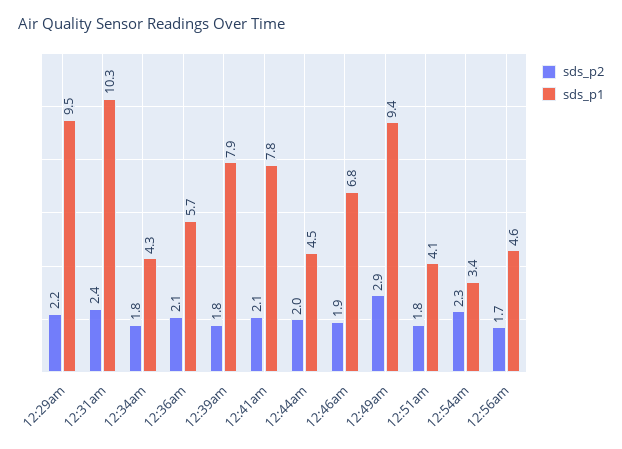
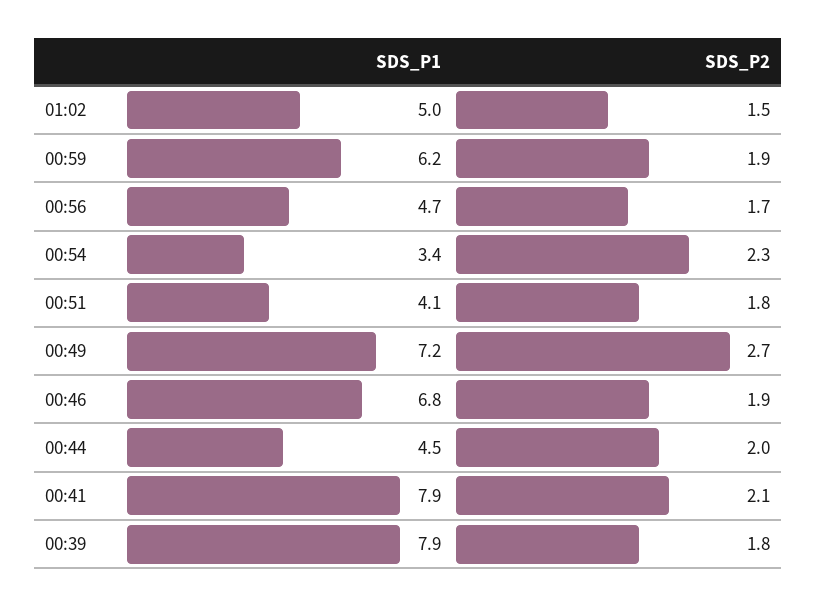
sds_p2, 12:29am: 2.2 -> none
sds_p1, 12:29am: 9.5 -> none
sds_p2, 12:31am: 2.4 -> none
sds_p1, 12:31am: 10.3 -> none
sds_p2, 12:34am: 1.8 -> none
sds_p1, 12:34am: 4.3 -> none
sds_p2, 12:36am: 2.1 -> none
sds_p1, 12:36am: 5.7 -> none
sds_p1, 12:41am: 7.8 -> 7.9
sds_p2, 12:49am: 2.9 -> 2.7
sds_p1, 12:49am: 9.4 -> 7.2
sds_p1, 12:56am: 4.6 -> 4.7
sds_p1, 01:02: none -> 5
sds_p2, 01:02: none -> 1.5
sds_p1, 00:59: none -> 6.2
sds_p2, 00:59: none -> 1.9

